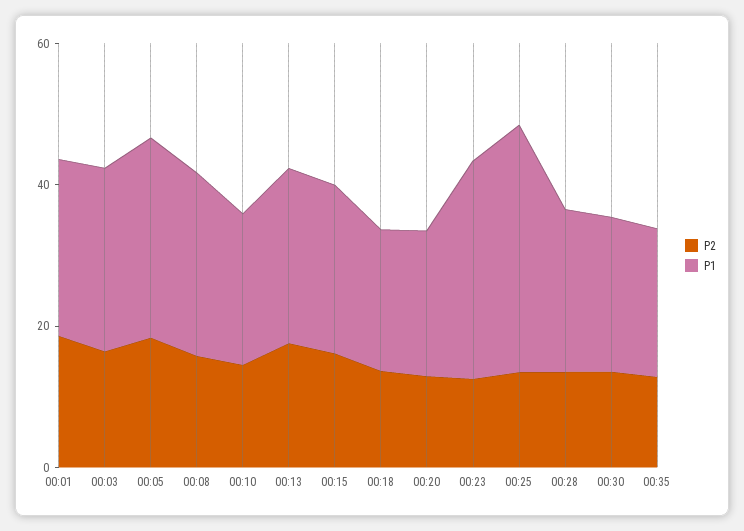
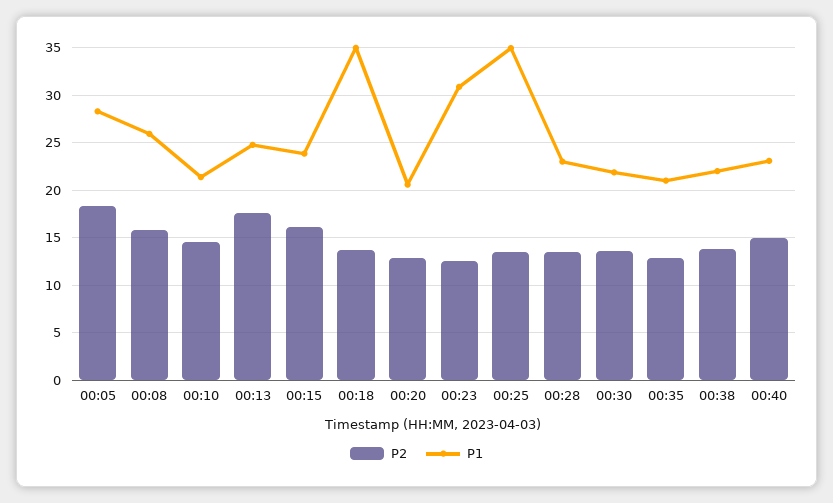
P2, 00:01: 20 -> none
P1, 00:01: 25 -> none
P2, 00:03: 15 -> none
P1, 00:03: 25 -> none
P1, 00:18: 20 -> 35
P2, 00:38: none -> 14
P1, 00:38: none -> 22
P2, 00:40: none -> 15
P1, 00:40: none -> 23

